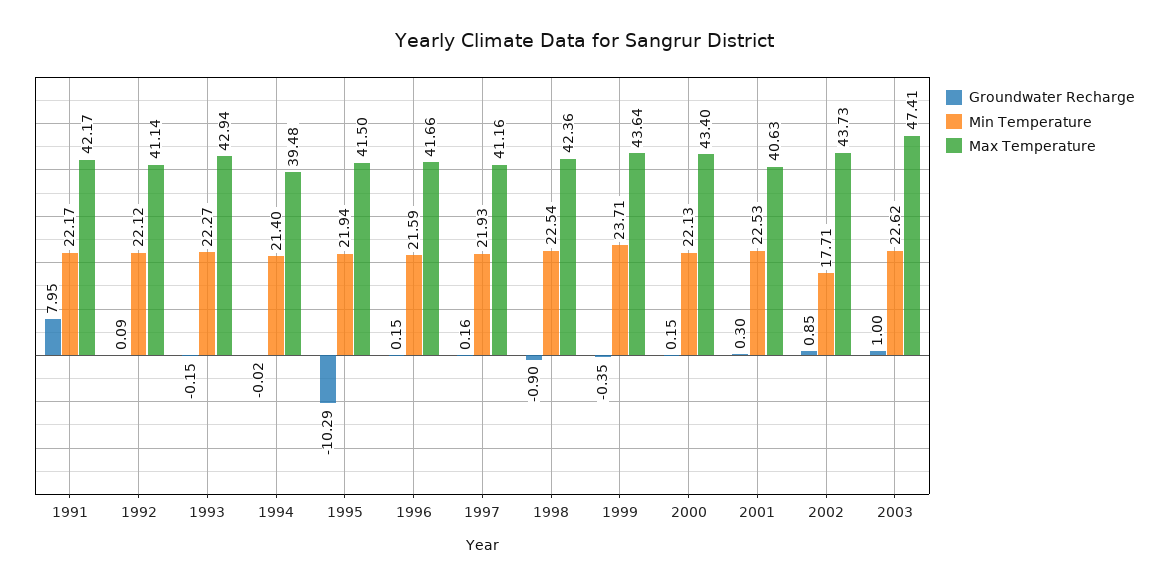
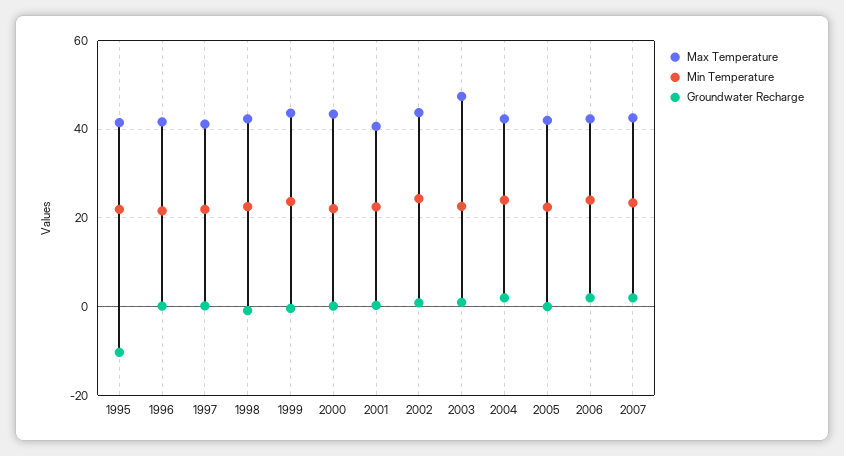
Groundwater Recharge, 1991: 7.95 -> none
Min Temperature, 1991: 22.17 -> none
Max Temperature, 1991: 42.17 -> none
Groundwater Recharge, 1992: 0.09 -> none
Min Temperature, 1992: 22.12 -> none
Max Temperature, 1992: 41.14 -> none
Groundwater Recharge, 1993: -0.15 -> none
Min Temperature, 1993: 22.27 -> none
Max Temperature, 1993: 42.94 -> none
Groundwater Recharge, 1994: -0.02 -> none
Min Temperature, 1994: 21.4 -> none
Max Temperature, 1994: 39.48 -> none
Min Temperature, 2002: 17.71 -> 24
Max Temperature, 2004: none -> 42
Min Temperature, 2004: none -> 24
Groundwater Recharge, 2004: none -> 2
Max Temperature, 2005: none -> 42
Min Temperature, 2005: none -> 22
Groundwater Recharge, 2005: none -> 0
Max Temperature, 2006: none -> 42
Min Temperature, 2006: none -> 24
Groundwater Recharge, 2006: none -> 2
Max Temperature, 2007: none -> 42
Min Temperature, 2007: none -> 24
Groundwater Recharge, 2007: none -> 2

